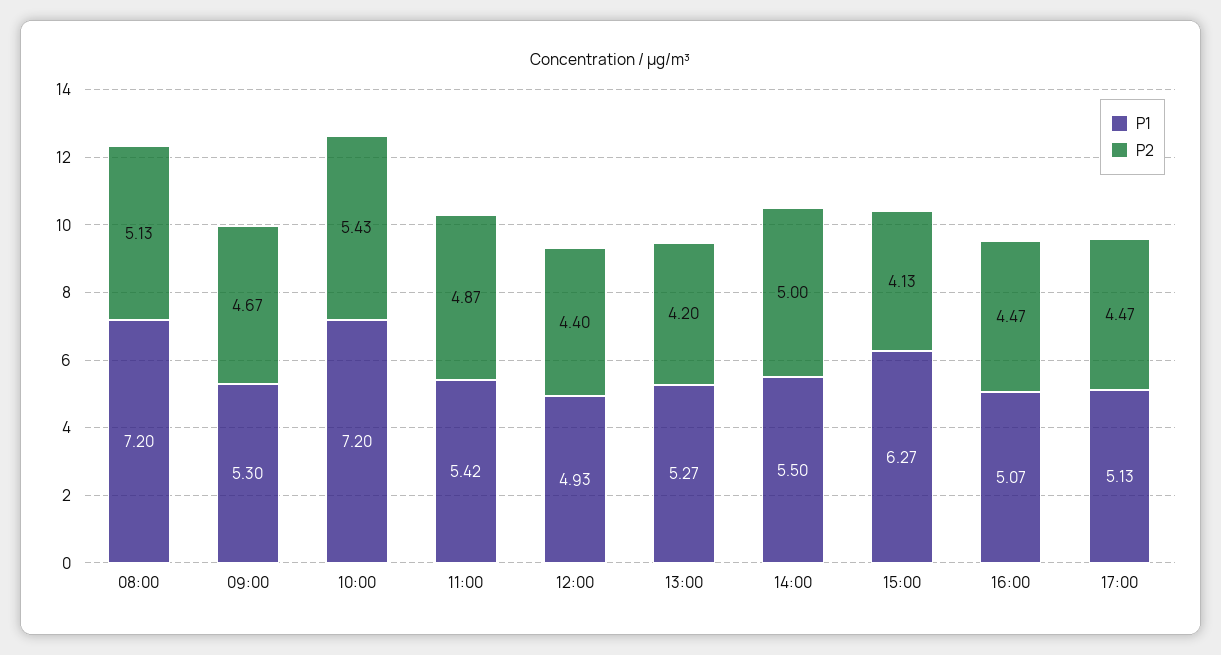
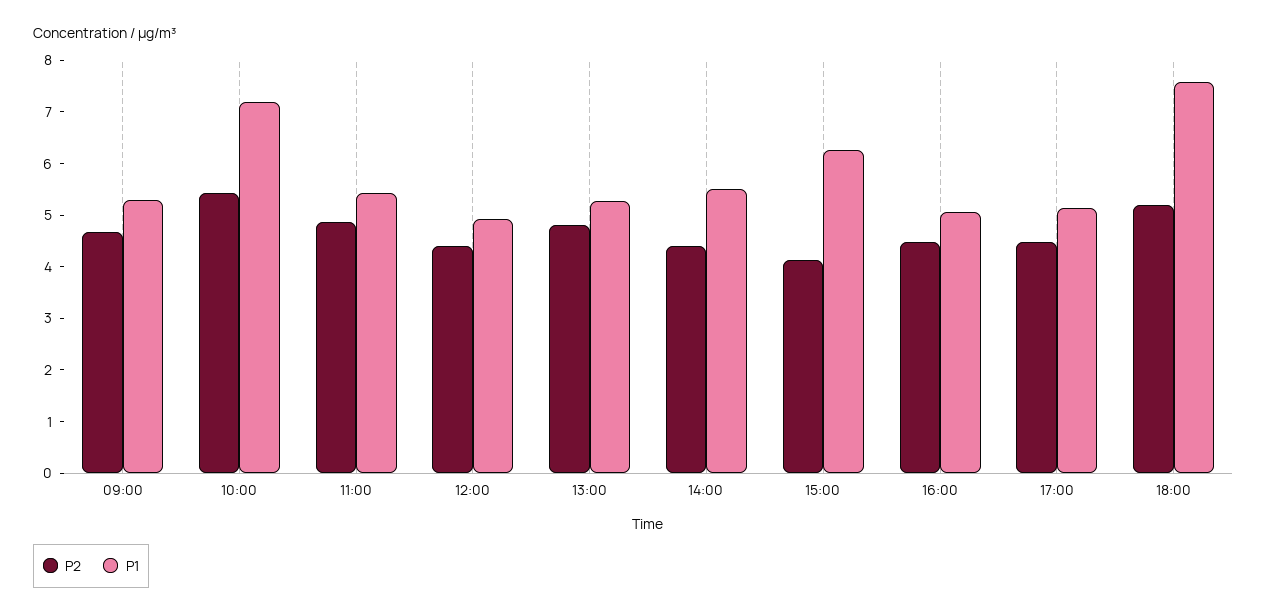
P1, 08:00: 7.2 -> none
P2, 08:00: 5.13 -> none
P2, 13:00: 4.2 -> 4.8
P2, 14:00: 5 -> 4.4
P2, 18:00: none -> 5.2
P1, 18:00: none -> 7.6

